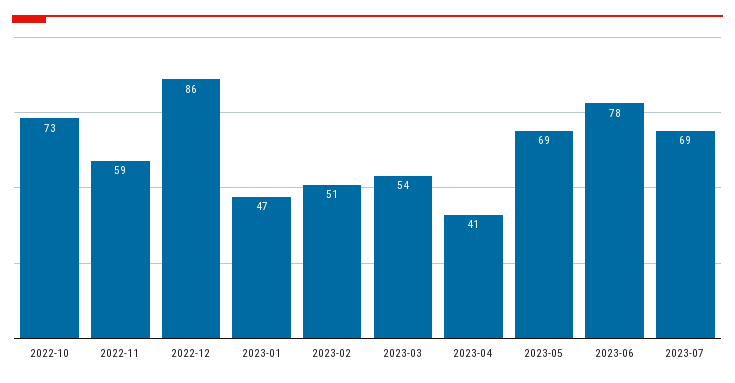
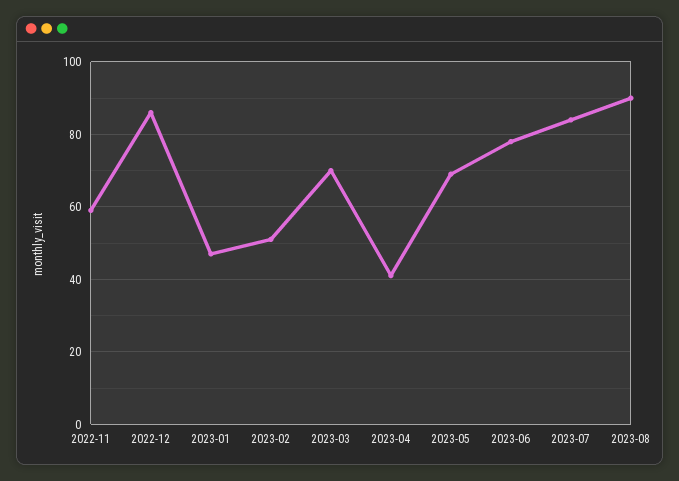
2022-10: 73 -> none
2023-03: 54 -> 70
2023-07: 69 -> 85
2023-08: none -> 90

